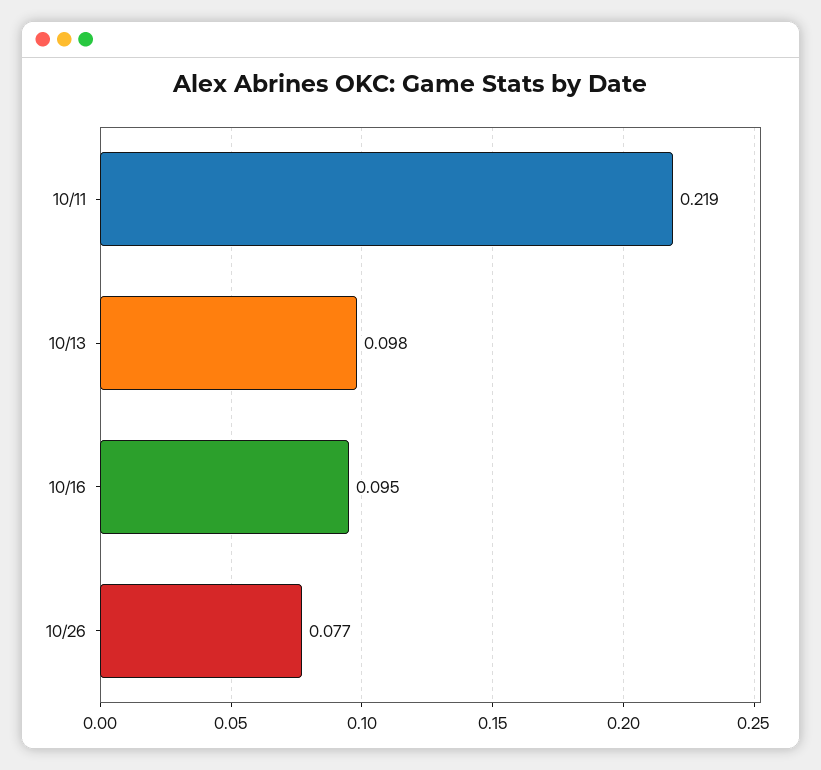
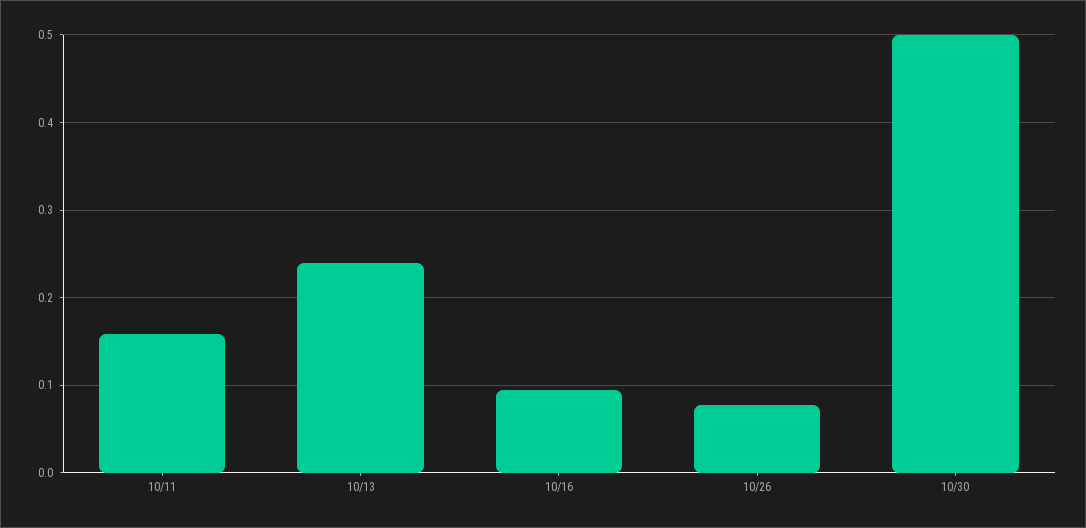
10/11: 0.219 -> 0.16
10/13: 0.098 -> 0.24
10/30: none -> 0.5

